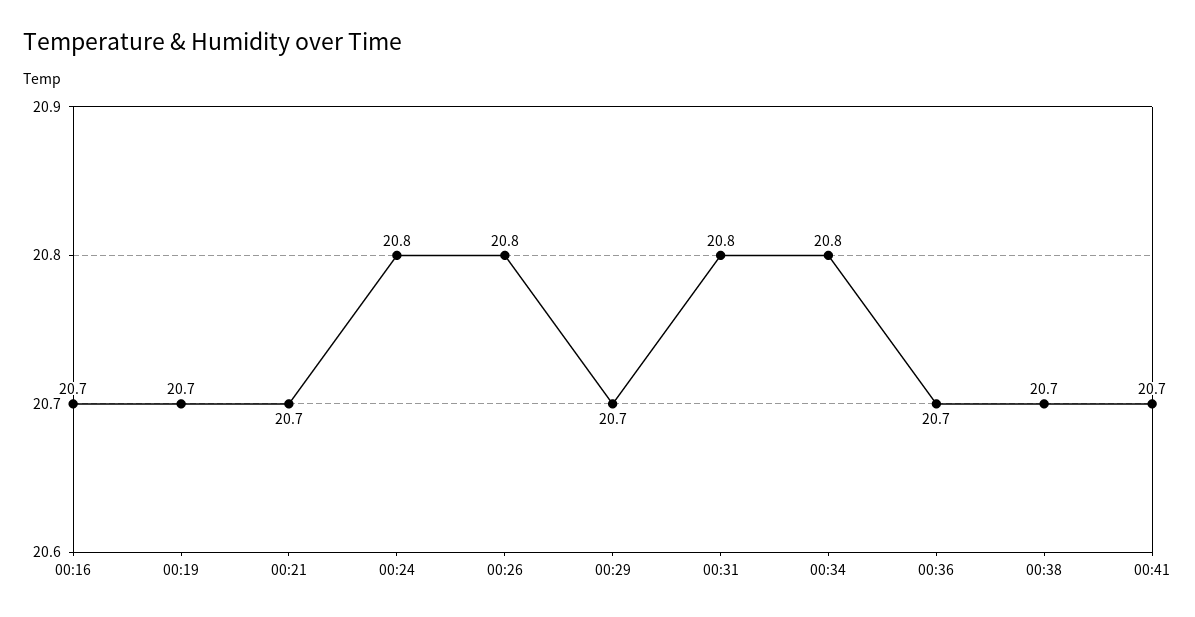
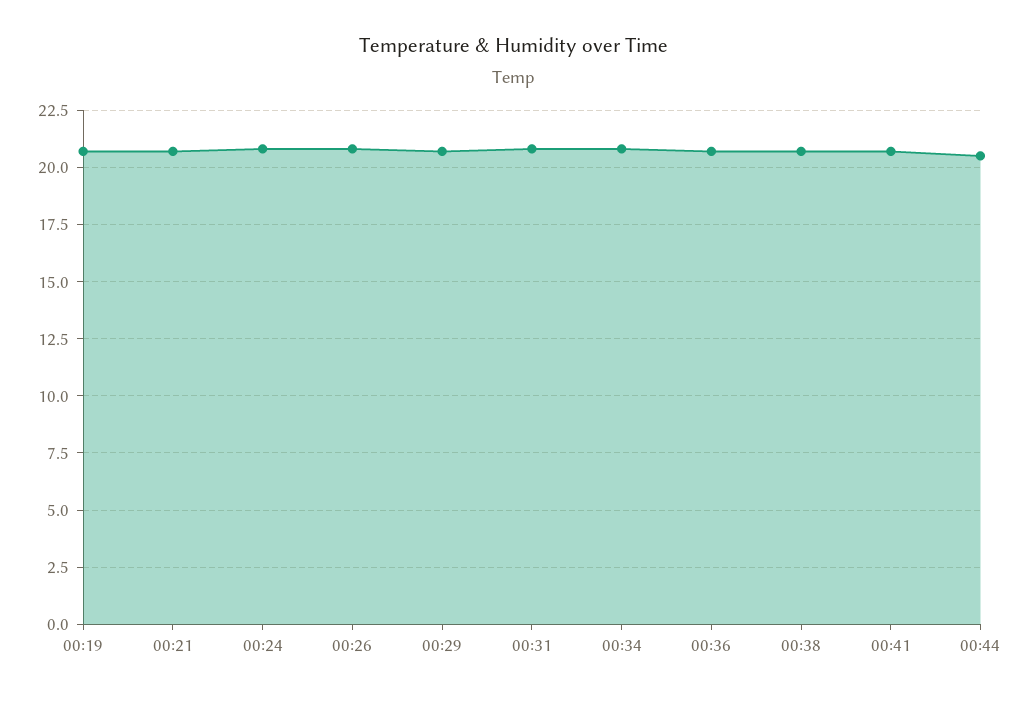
00:16: 20.7 -> none
00:44: none -> 20.5

